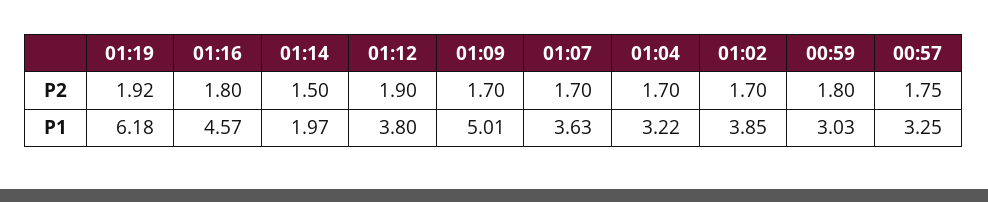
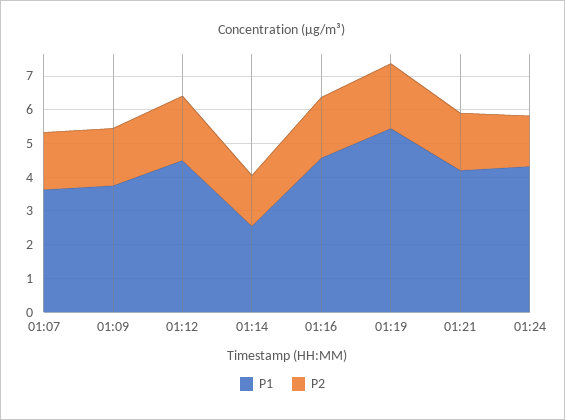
P2, 01:04: 1.7 -> none
P2, 01:02: 1.7 -> none
P2, 00:59: 1.8 -> none
P2, 00:57: 1.75 -> none
P1, 01:19: 6.18 -> 5.5
P1, 01:14: 1.97 -> 2.5
P1, 01:12: 3.8 -> 4.5
P1, 01:09: 5.01 -> 3.75
P1, 01:04: 3.22 -> none
P1, 01:02: 3.85 -> none
P1, 00:59: 3.03 -> none
P1, 00:57: 3.25 -> none
P1, 01:21: none -> 4.25
P2, 01:21: none -> 1.75
P1, 01:24: none -> 4.25
P2, 01:24: none -> 1.5

